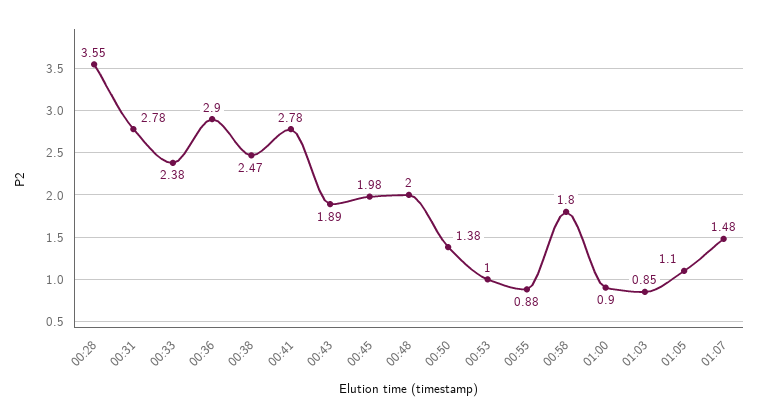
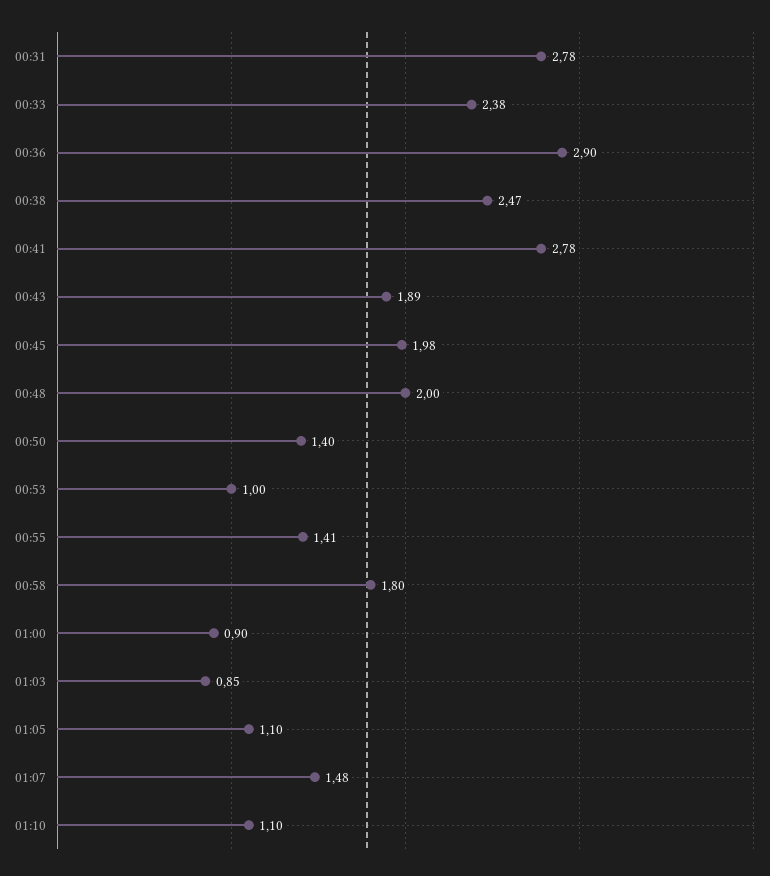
00:28: 3.55 -> none
00:50: 1.38 -> 1.4
00:55: 0.88 -> 1.41
01:10: none -> 1.1

